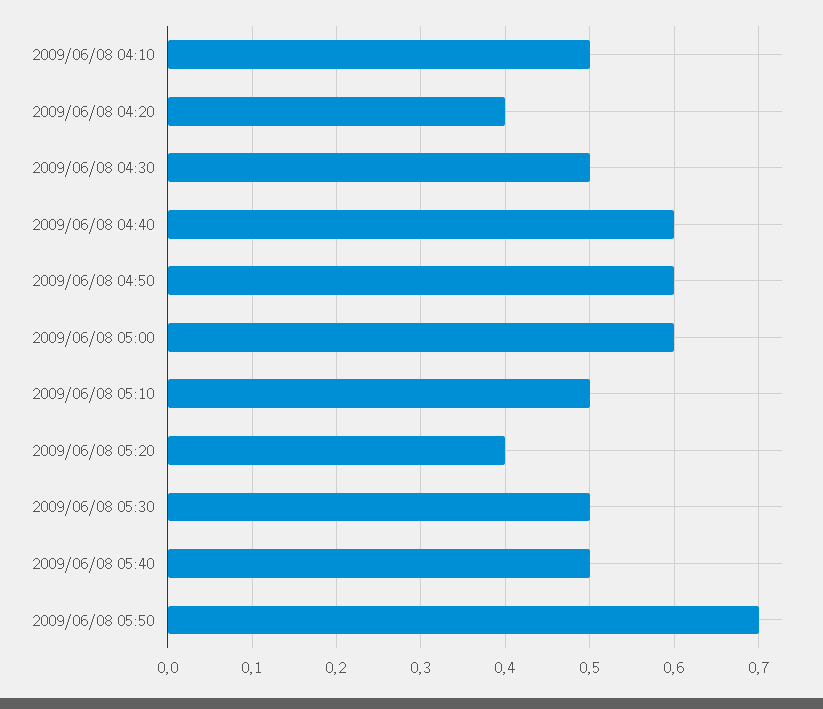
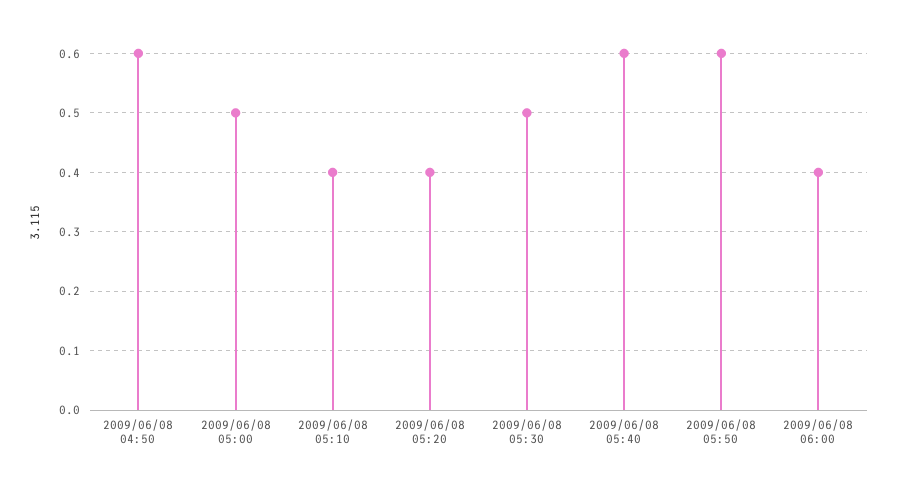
2009/06/08 04:10: 0.5 -> none
2009/06/08 04:20: 0.4 -> none
2009/06/08 04:30: 0.5 -> none
2009/06/08 04:40: 0.6 -> none
2009/06/08 05:00: 0.6 -> 0.5
2009/06/08 05:10: 0.5 -> 0.4
2009/06/08 05:40: 0.5 -> 0.6
2009/06/08 05:50: 0.7 -> 0.6
2009/06/08 06:00: none -> 0.4

